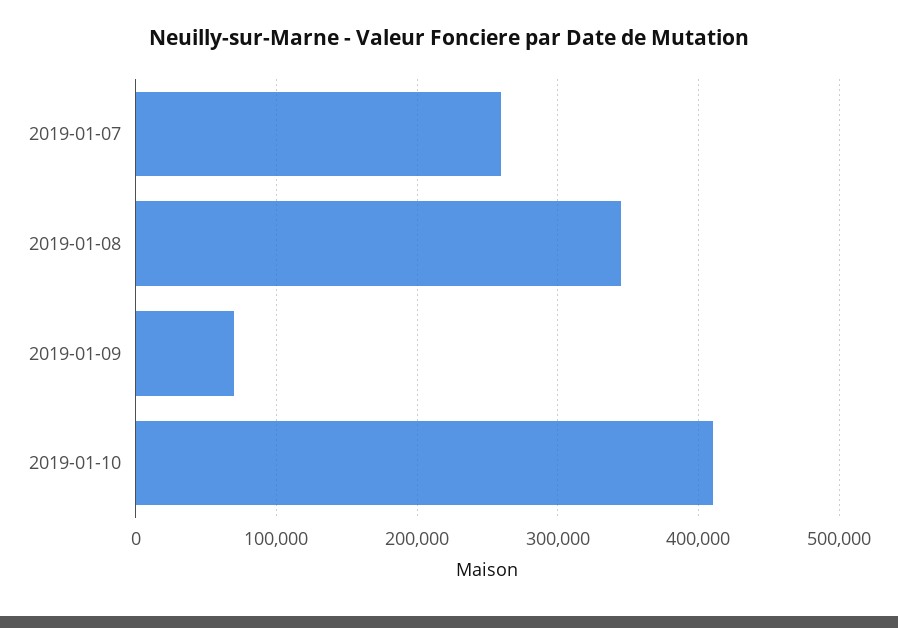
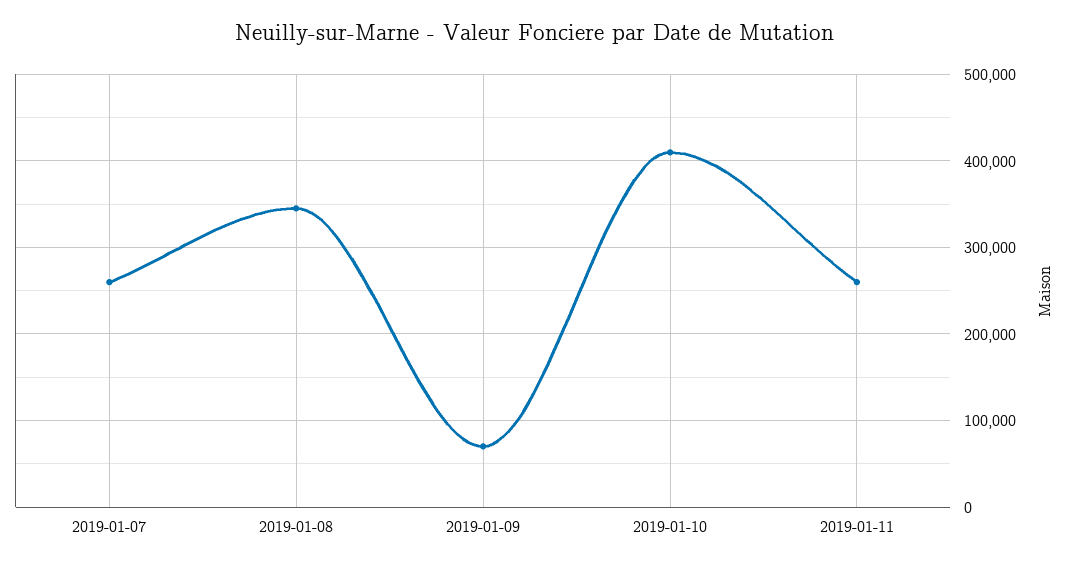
2019-01-11: none -> 260000

